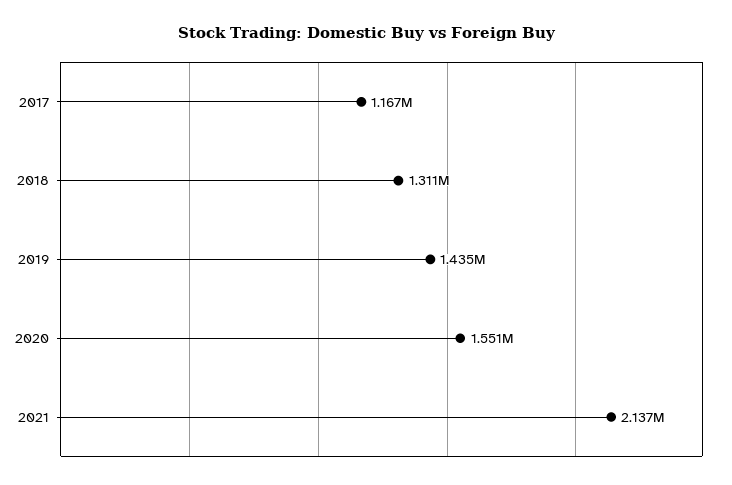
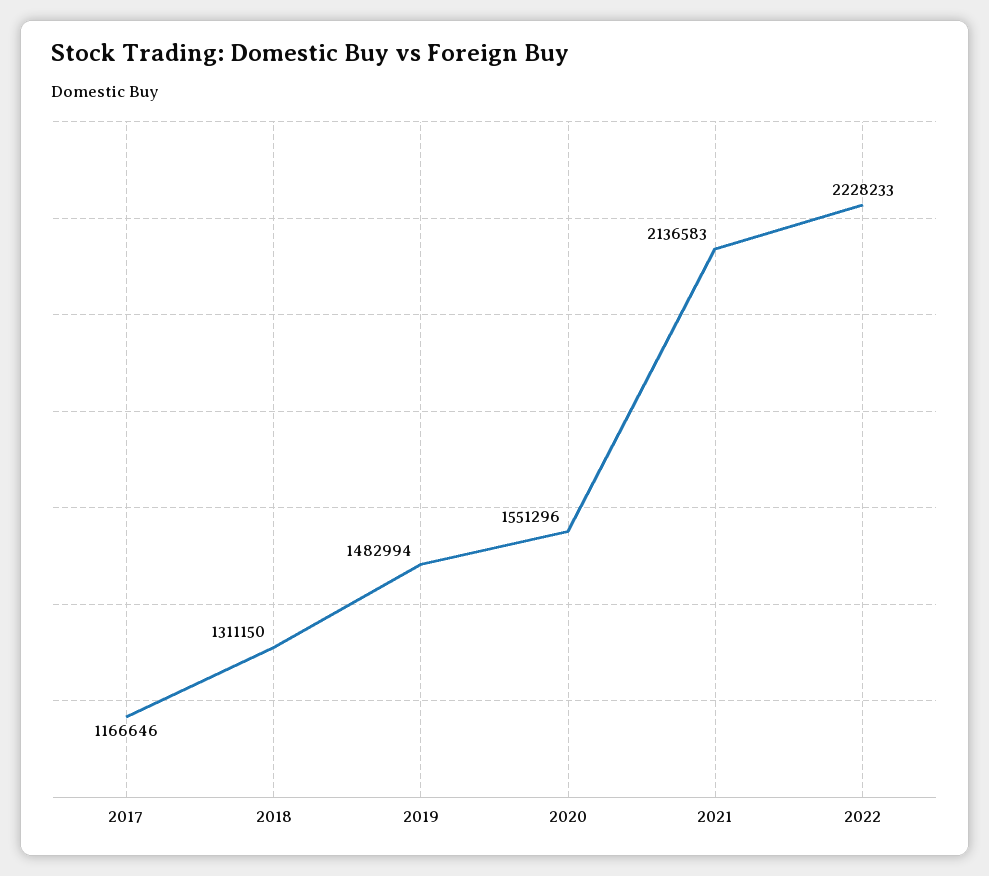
2019: 1435000 -> 1482994
2022: none -> 2228233

